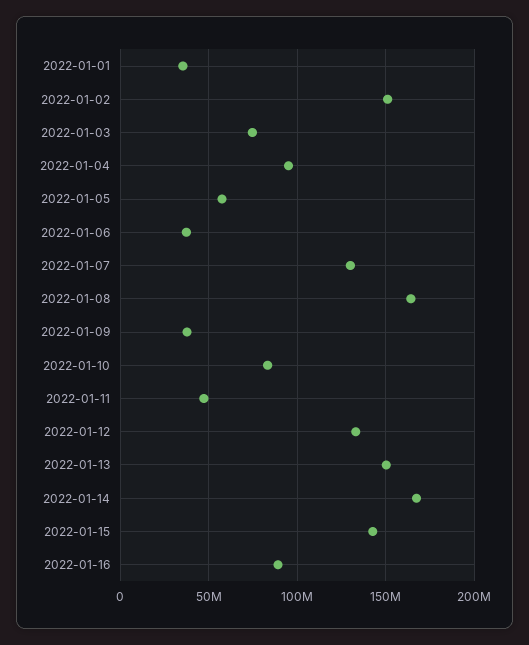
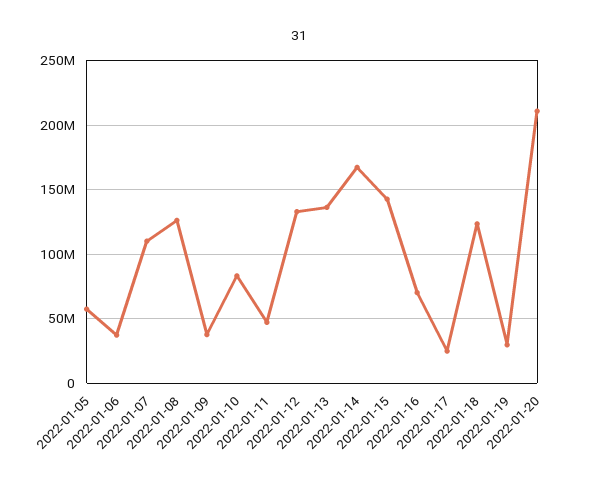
2022-01-01: 35000000 -> none
2022-01-02: 150000000 -> none
2022-01-03: 75000000 -> none
2022-01-04: 95000000 -> none
2022-01-07: 130000000 -> 110000000
2022-01-08: 165000000 -> 125000000
2022-01-13: 150000000 -> 135000000
2022-01-16: 90000000 -> 70000000
2022-01-17: none -> 25000000
2022-01-18: none -> 125000000
2022-01-19: none -> 30000000
2022-01-20: none -> 210000000

